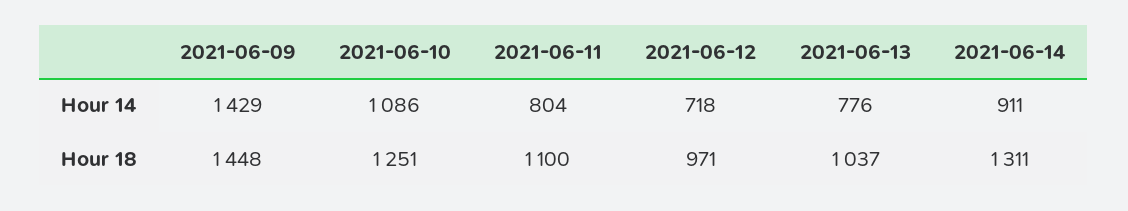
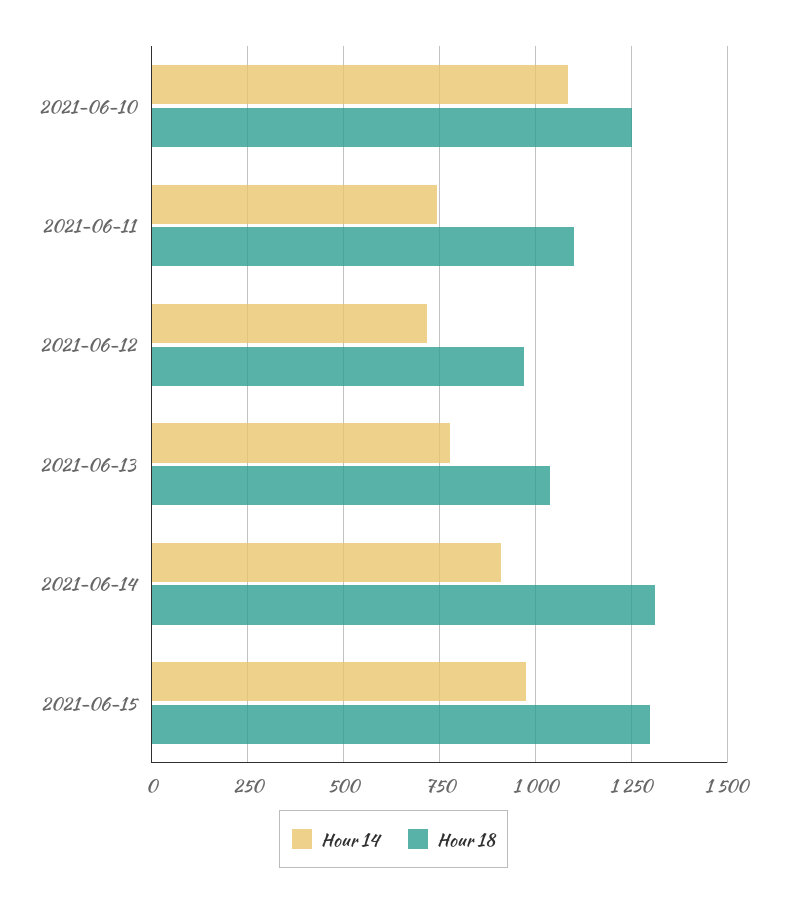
Hour 14, 2021-06-09: 1429 -> none
Hour 14, 2021-06-11: 804 -> 750
Hour 18, 2021-06-09: 1448 -> none
Hour 14, 2021-06-15: none -> 975
Hour 18, 2021-06-15: none -> 1300

